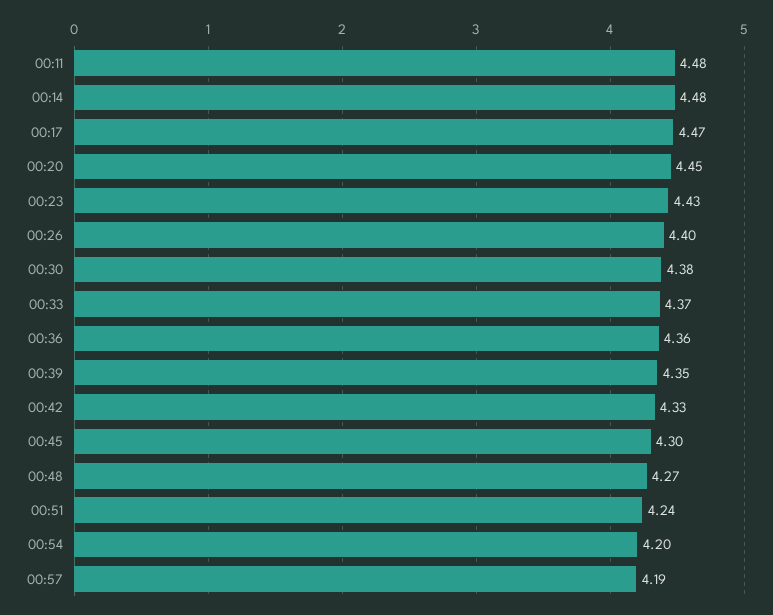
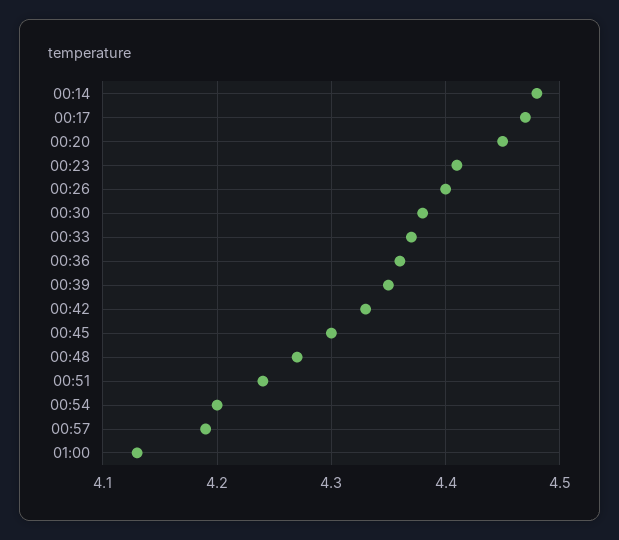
00:11: 4.48 -> none
00:23: 4.43 -> 4.41
01:00: none -> 4.13

